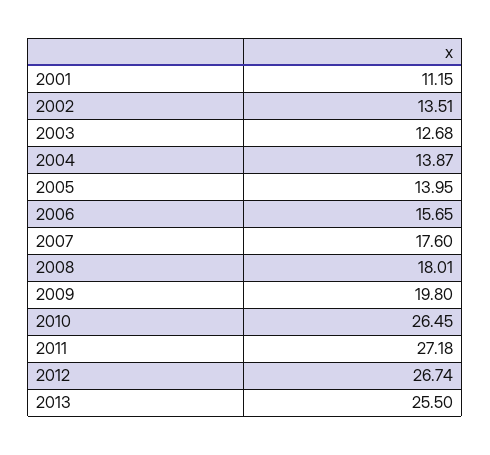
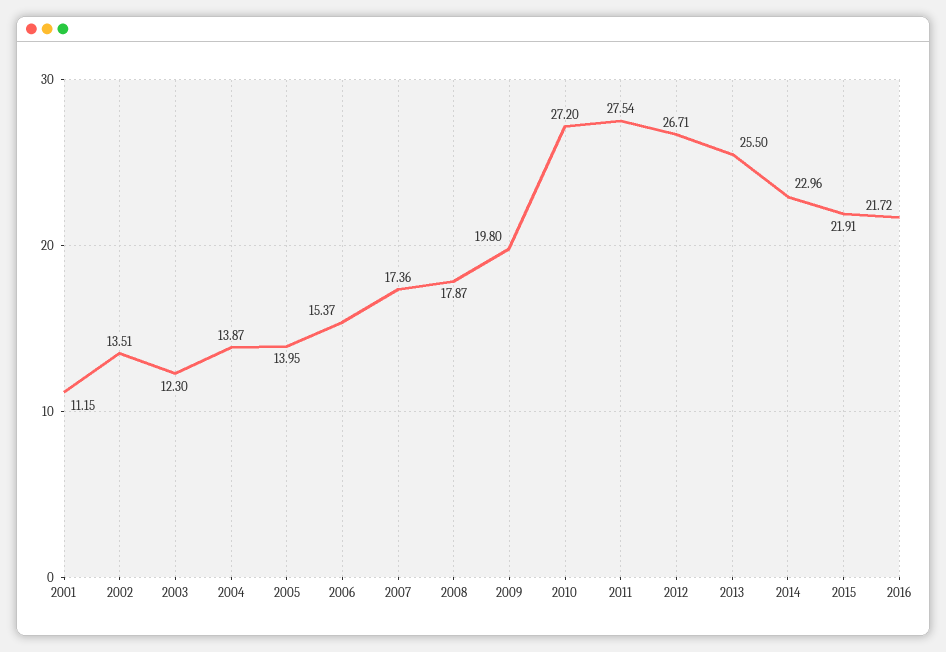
2003: 12.68 -> 12.3
2006: 15.65 -> 15.37
2007: 17.6 -> 17.36
2008: 18.01 -> 17.87
2010: 26.45 -> 27.2
2011: 27.18 -> 27.54
2012: 26.74 -> 26.71
2014: none -> 22.96
2015: none -> 21.91
2016: none -> 21.72

